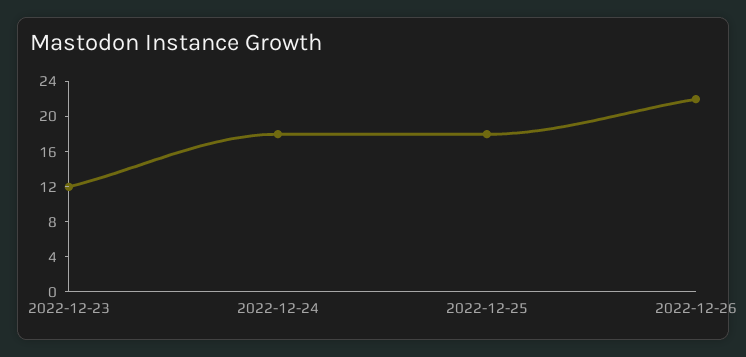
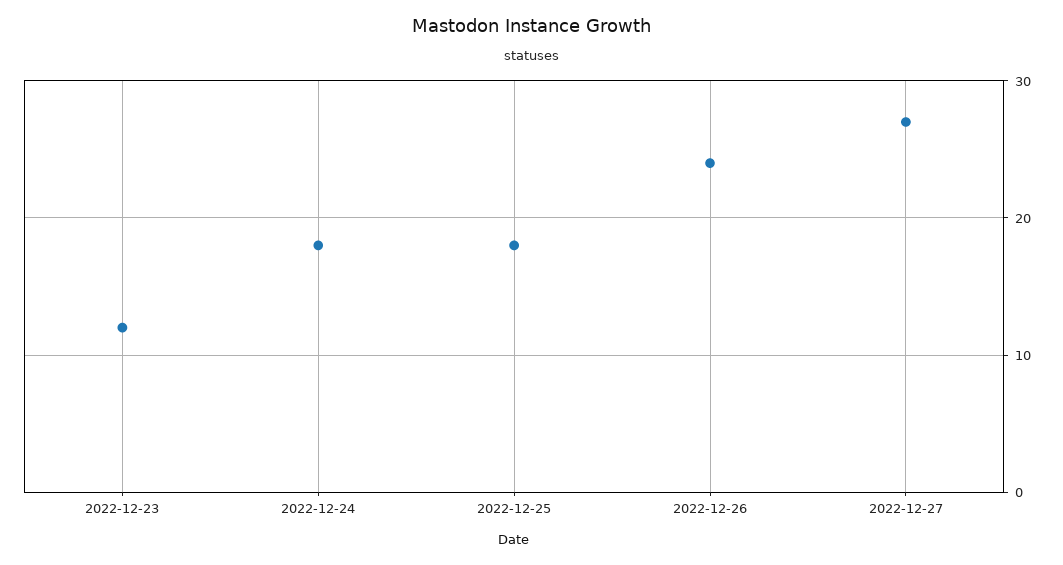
2022-12-26: 22 -> 24
2022-12-27: none -> 27

